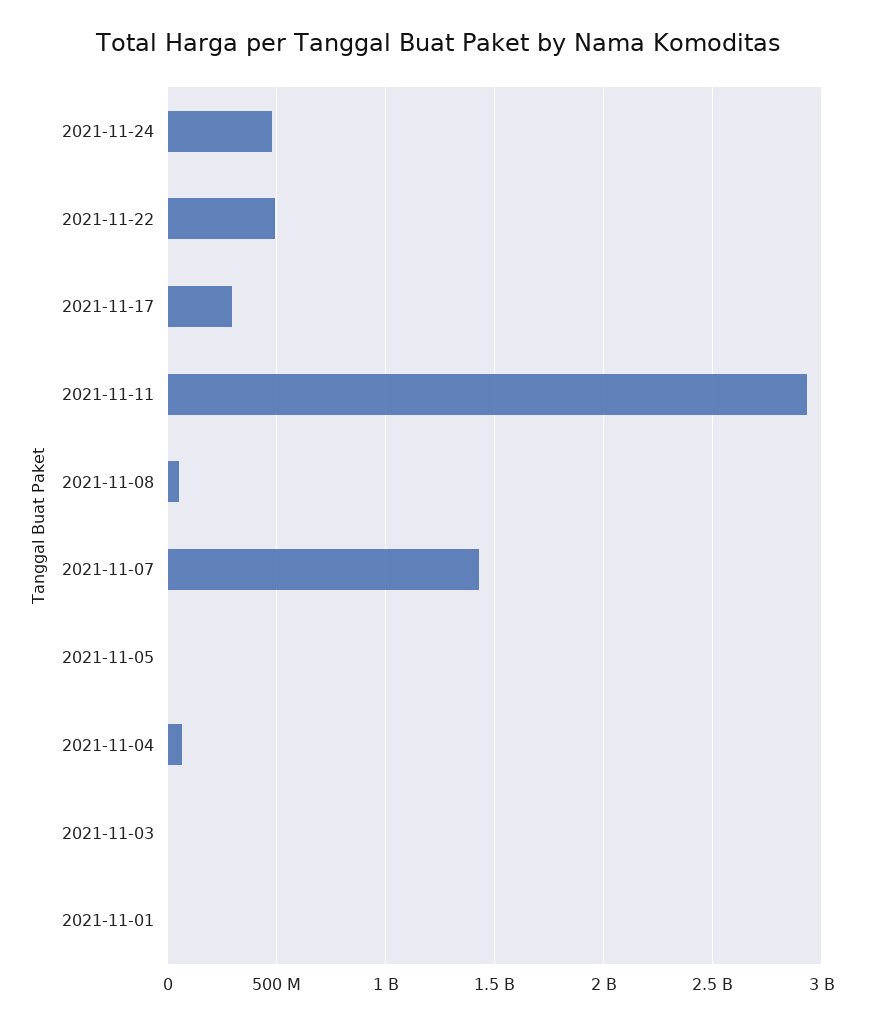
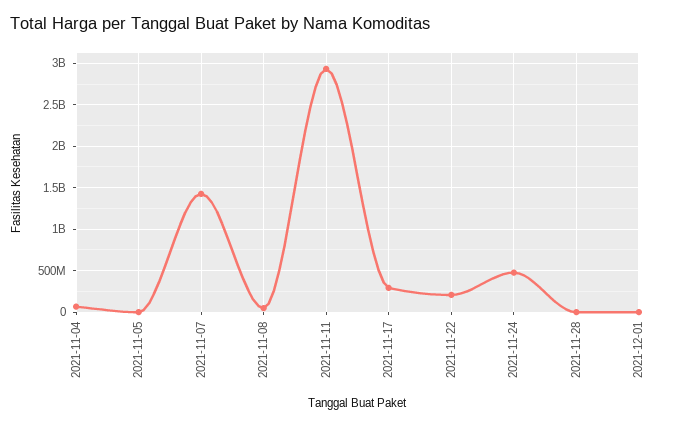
2021-11-22: 500000000 -> 200000000
2021-11-03: 0 -> none
2021-11-01: 0 -> none
2021-11-28: none -> 0
2021-12-01: none -> 0

